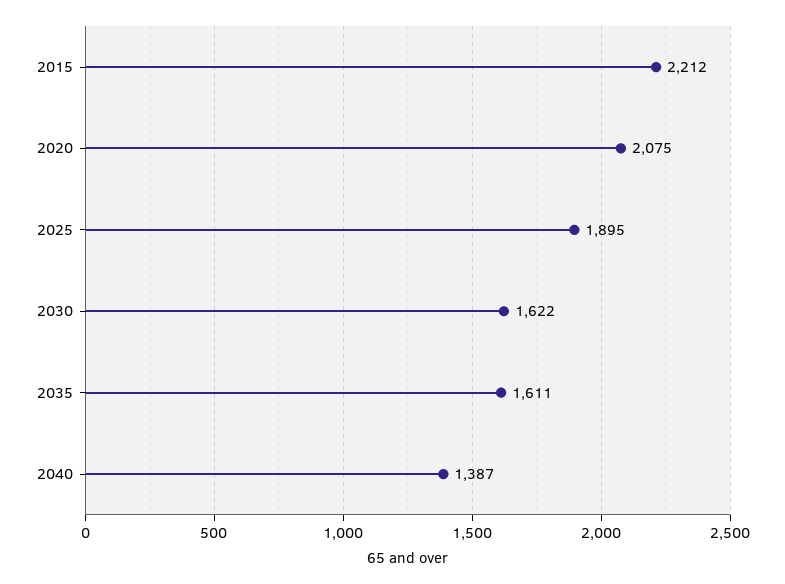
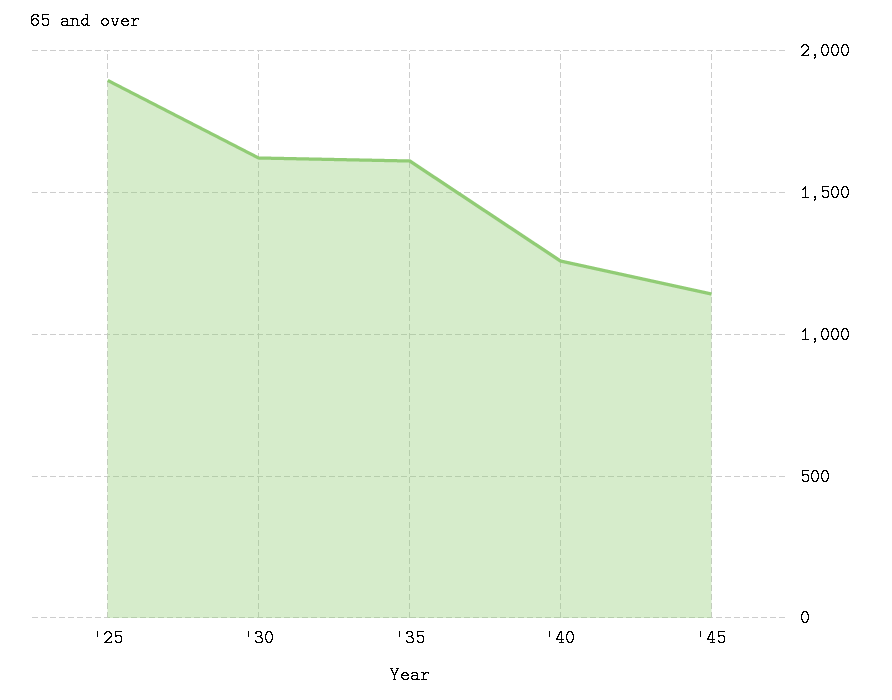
2015: 2212 -> none
2020: 2075 -> none
2040: 1387 -> 1250
'45: none -> 1150

